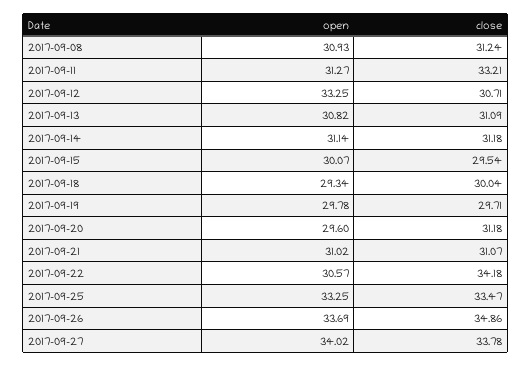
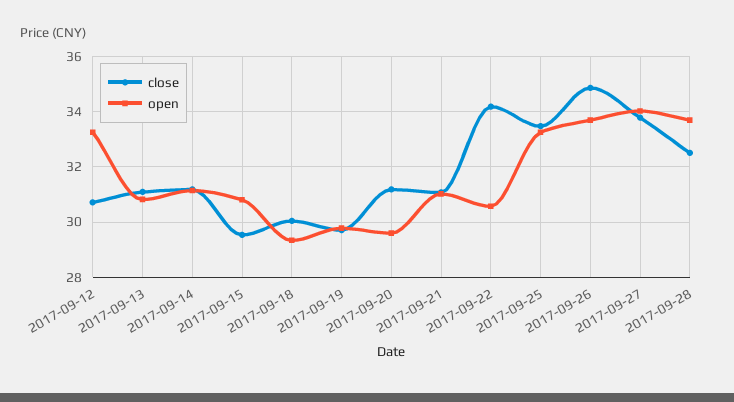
open, 2017-09-08: 30.93 -> none
close, 2017-09-08: 31.24 -> none
open, 2017-09-11: 31.27 -> none
close, 2017-09-11: 33.21 -> none
open, 2017-09-15: 30.07 -> 30.75
close, 2017-09-28: none -> 32.5
open, 2017-09-28: none -> 33.75

